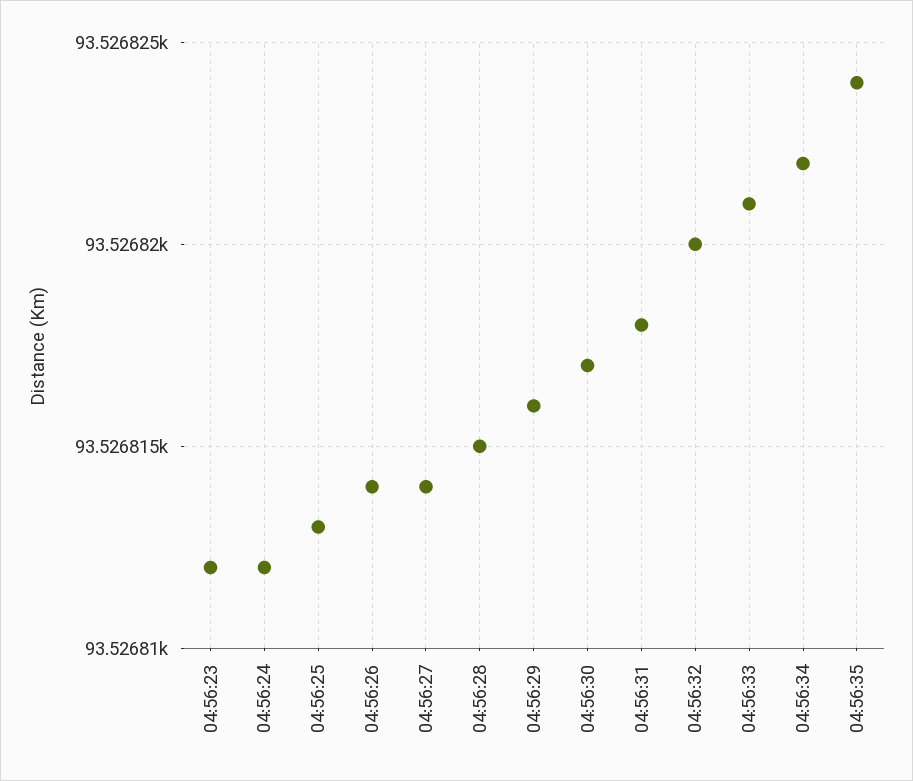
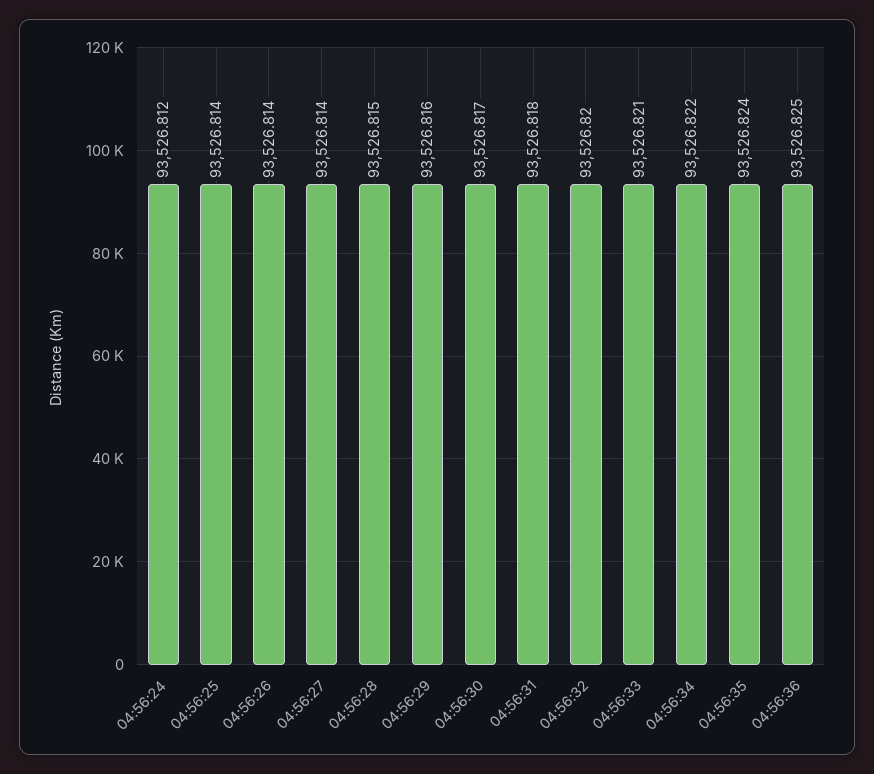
04:56:23: 93526.812 -> none
04:56:25: 93526.813 -> 93526.814
04:56:36: none -> 93526.825

